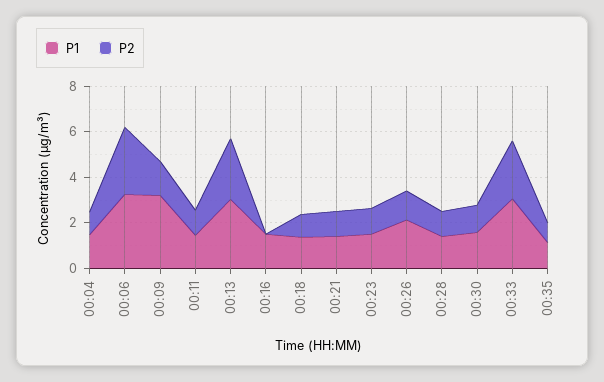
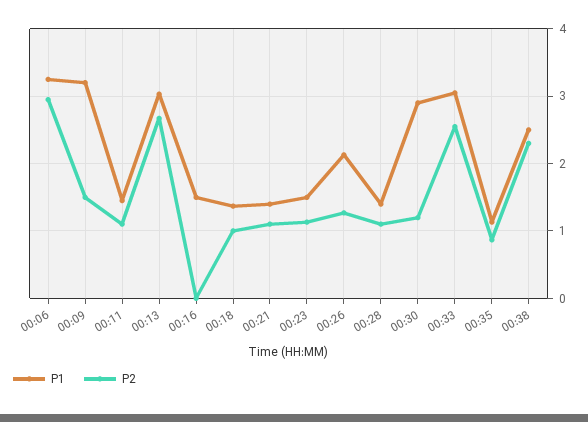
P1, 00:04: 1.5 -> none
P2, 00:04: 1 -> none
P1, 00:30: 1.5 -> 2.9
P1, 00:38: none -> 2.5
P2, 00:38: none -> 2.3

